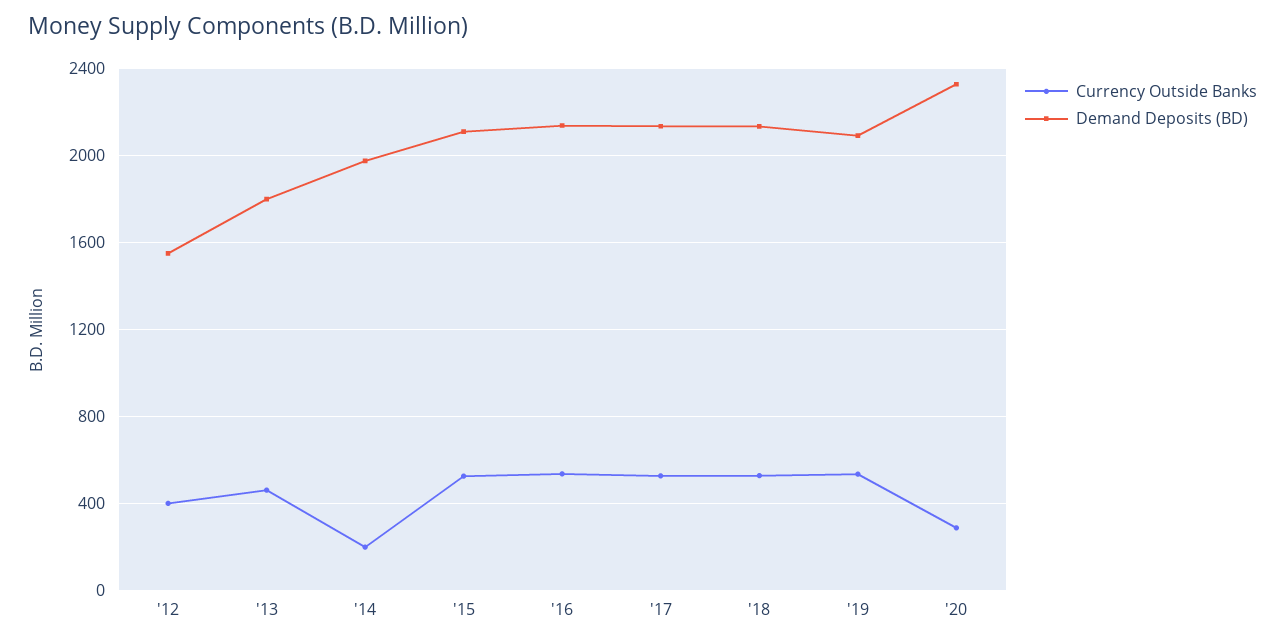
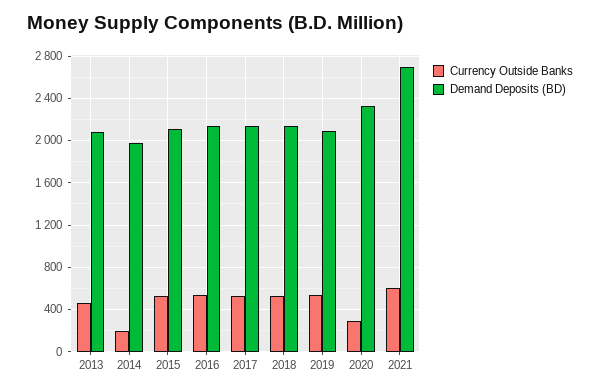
Currency Outside Banks, '12: 400 -> none
Demand Deposits (BD), '12: 1550 -> none
Demand Deposits (BD), '13: 1800 -> 2100
Currency Outside Banks, 2021: none -> 600
Demand Deposits (BD), 2021: none -> 2700

